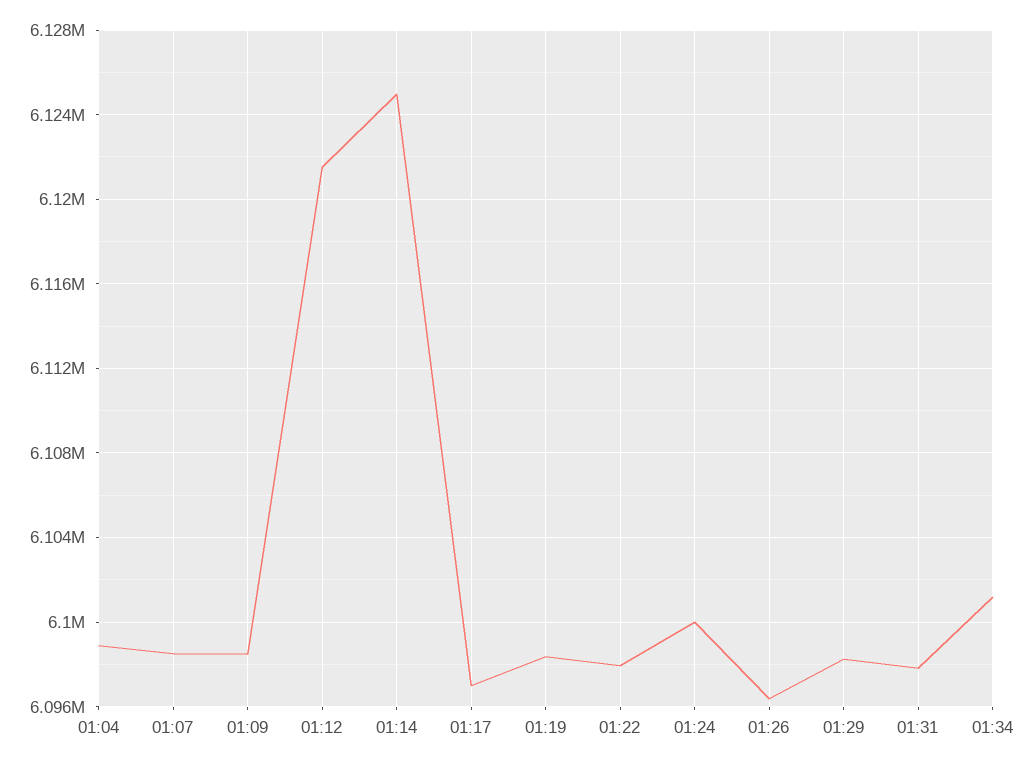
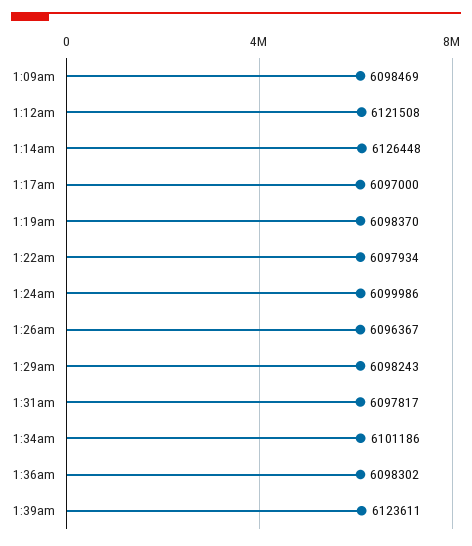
01:04: 6099000 -> none
01:07: 6098500 -> none
01:14: 6125000 -> 6126448
1:36am: none -> 6098302
1:39am: none -> 6123611

